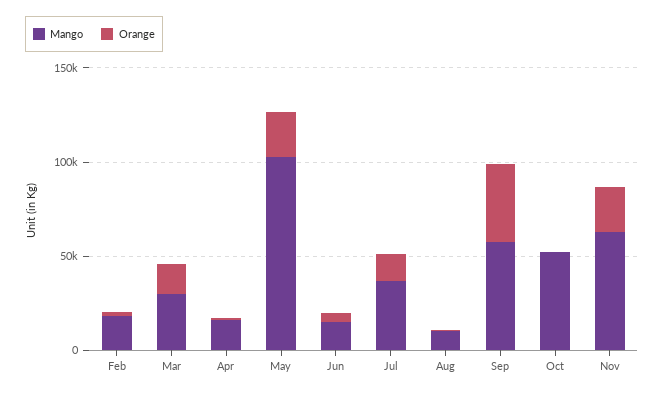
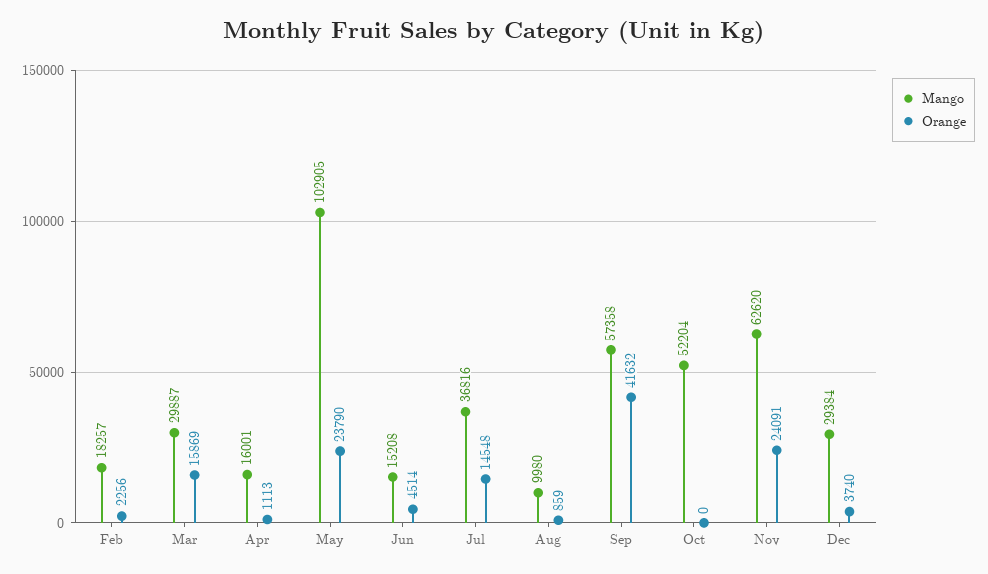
Mango, Dec: none -> 29384
Orange, Dec: none -> 3740

